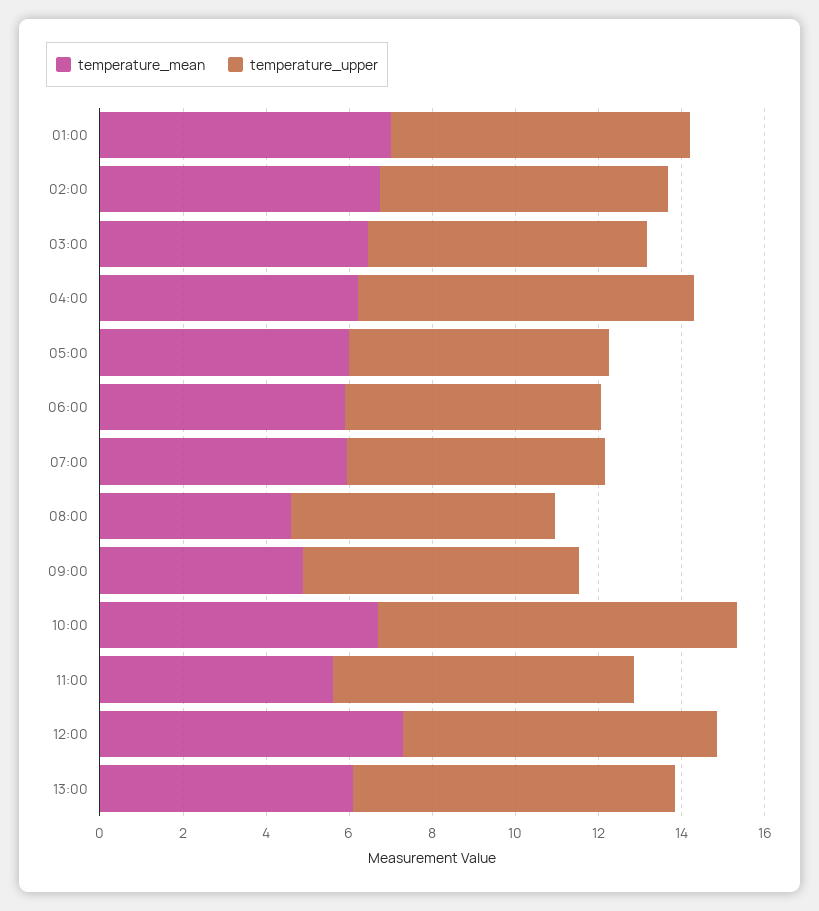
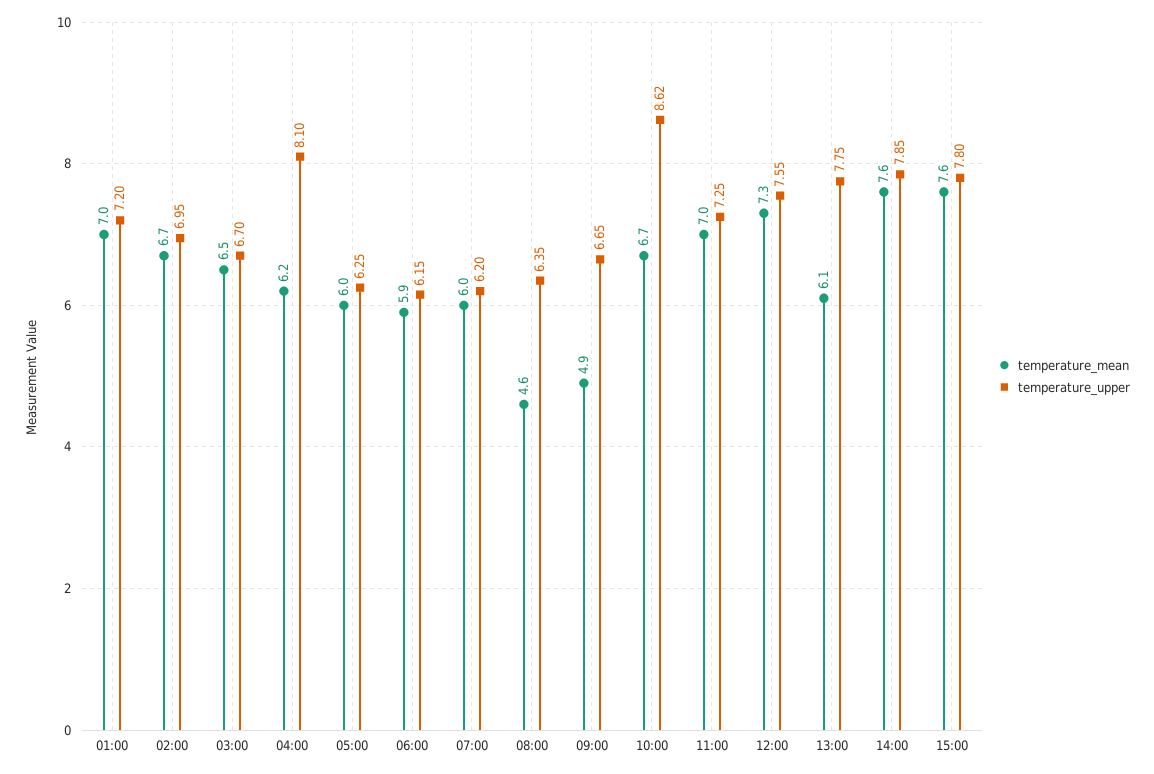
temperature_mean, 11:00: 5.5 -> 7
temperature_mean, 14:00: none -> 7.6
temperature_upper, 14:00: none -> 7.85
temperature_mean, 15:00: none -> 7.6
temperature_upper, 15:00: none -> 7.8

